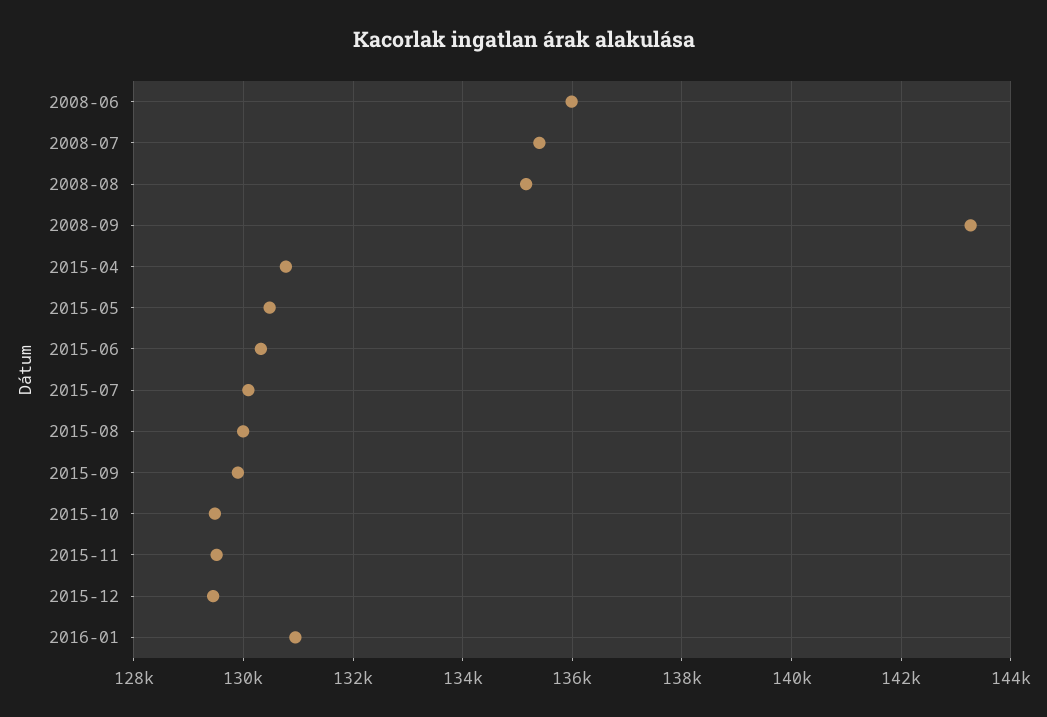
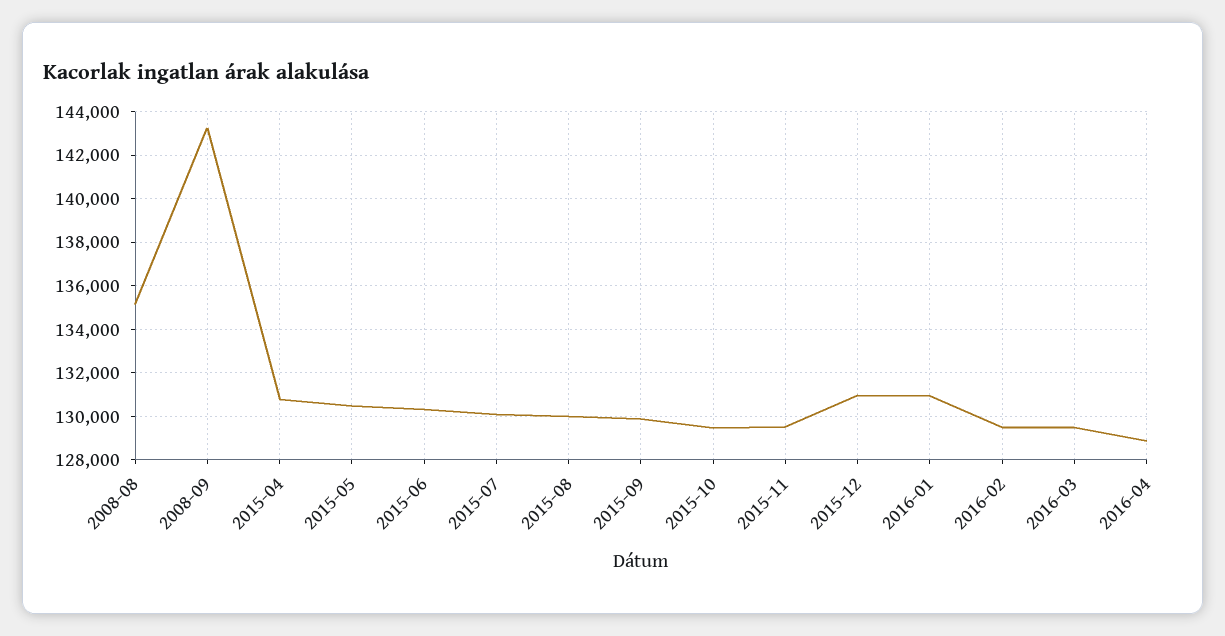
2008-06: 136000 -> none
2008-07: 135400 -> none
2015-12: 129400 -> 131000
2016-02: none -> 129500
2016-03: none -> 129500
2016-04: none -> 129000

